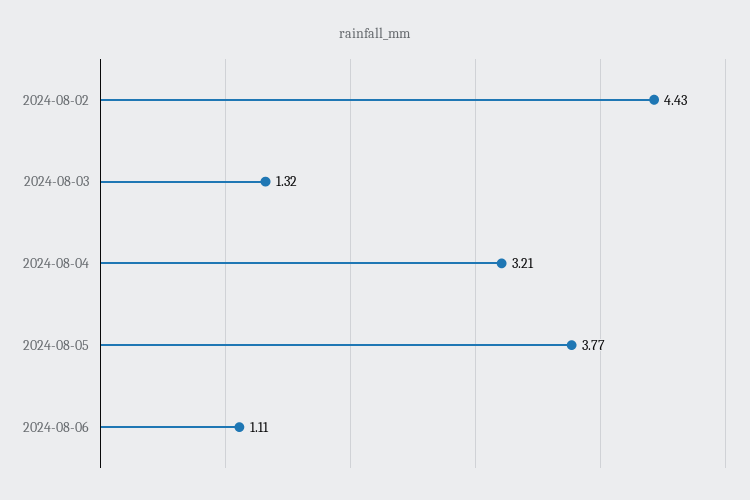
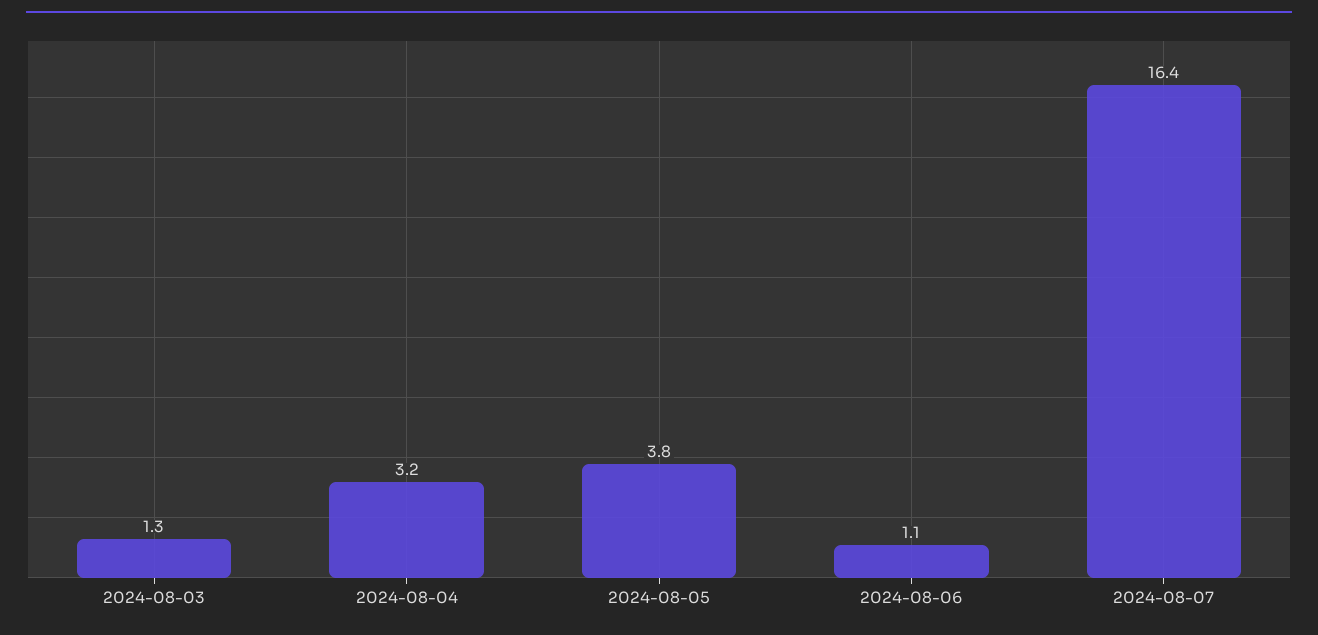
2024-08-02: 4.43 -> none
2024-08-07: none -> 16.4

